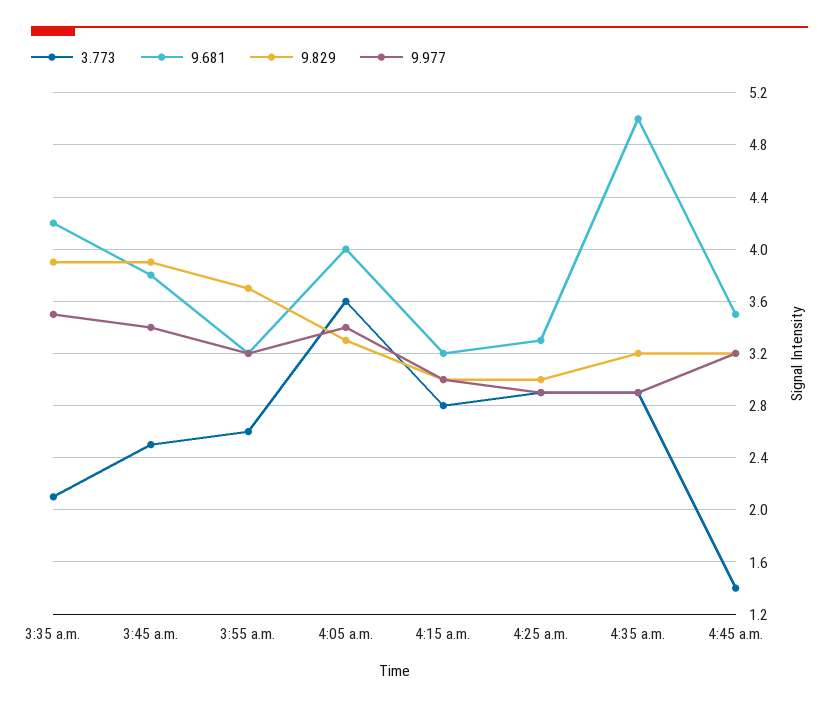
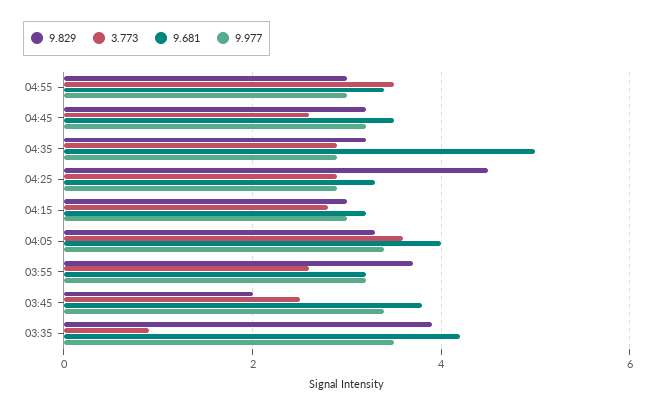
3.773, 3:35 a.m.: 2.1 -> 1
9.829, 3:45 a.m.: 3.9 -> 2
9.829, 4:25 a.m.: 3 -> 4.5
3.773, 4:45 a.m.: 1.4 -> 2.5
9.829, 04:55: none -> 3
3.773, 04:55: none -> 3.5
9.681, 04:55: none -> 3.5
9.977, 04:55: none -> 3

